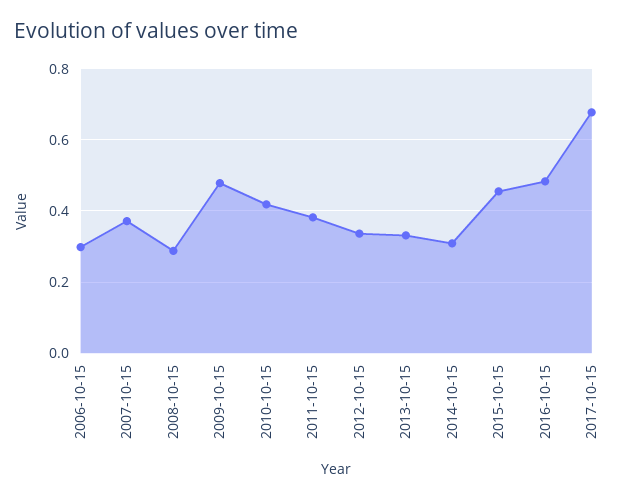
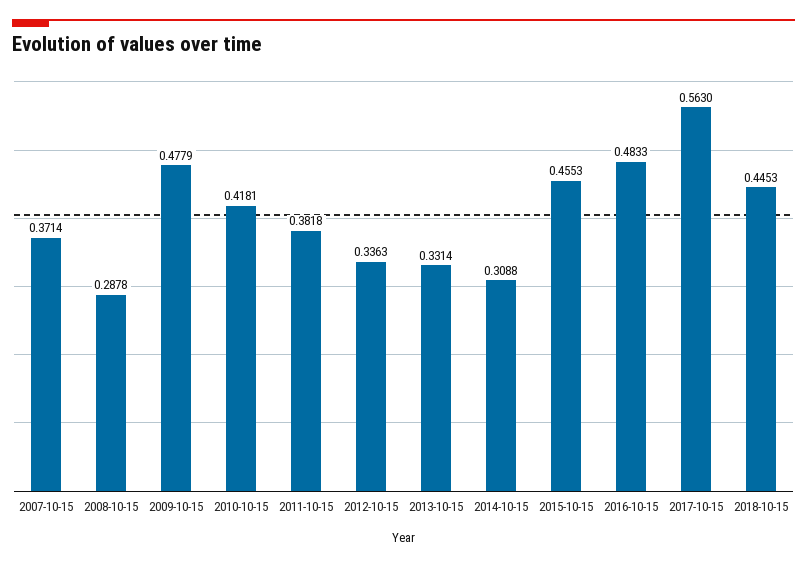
2006-10-15: 0.3 -> none
2017-10-15: 0.68 -> 0.563
2018-10-15: none -> 0.4453

